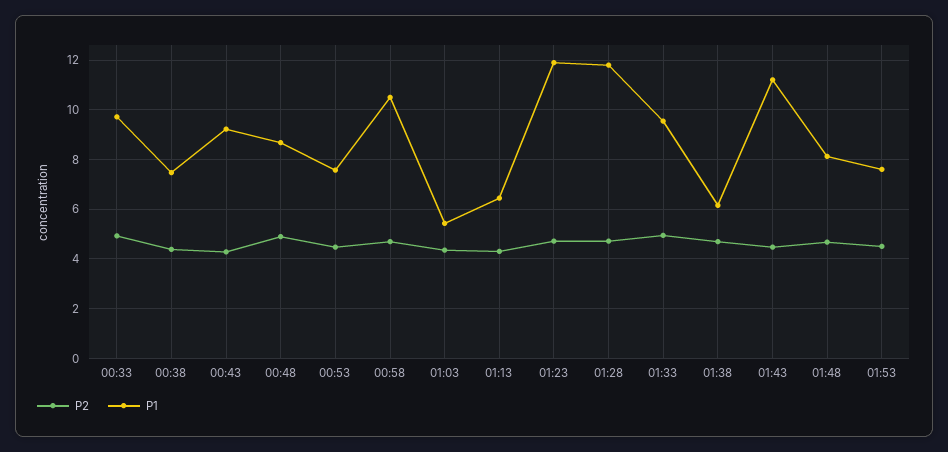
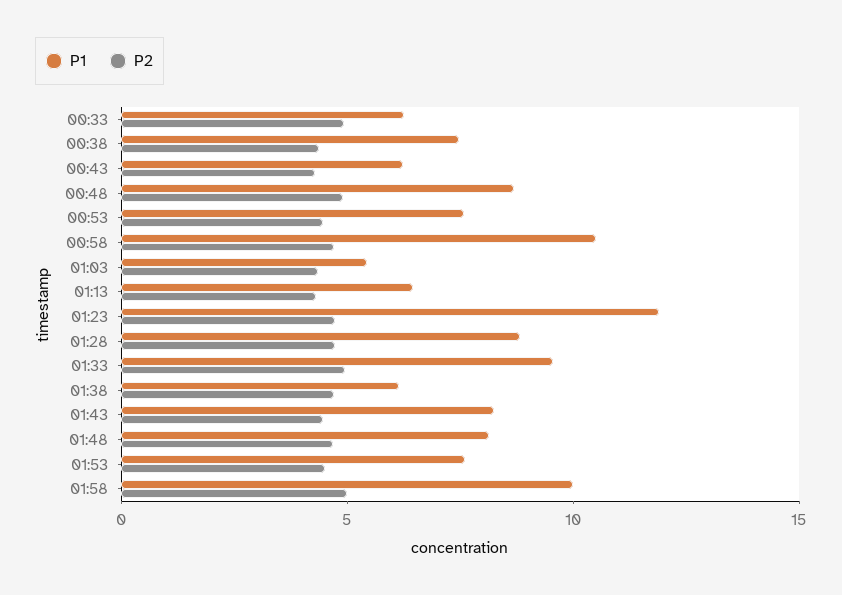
P1, 00:33: 9.75 -> 6
P1, 00:43: 9.25 -> 6
P1, 01:28: 11.75 -> 9
P1, 01:43: 11.25 -> 8
P1, 01:58: none -> 10
P2, 01:58: none -> 5

